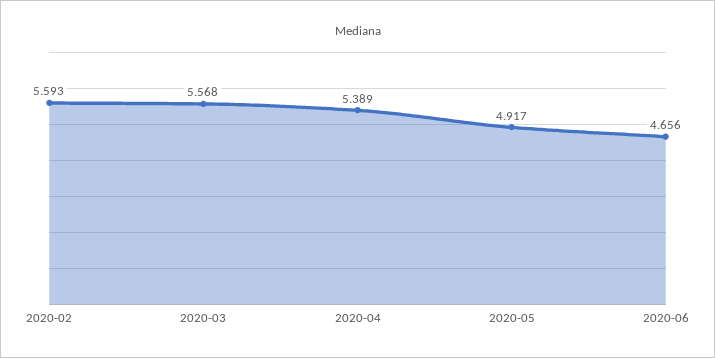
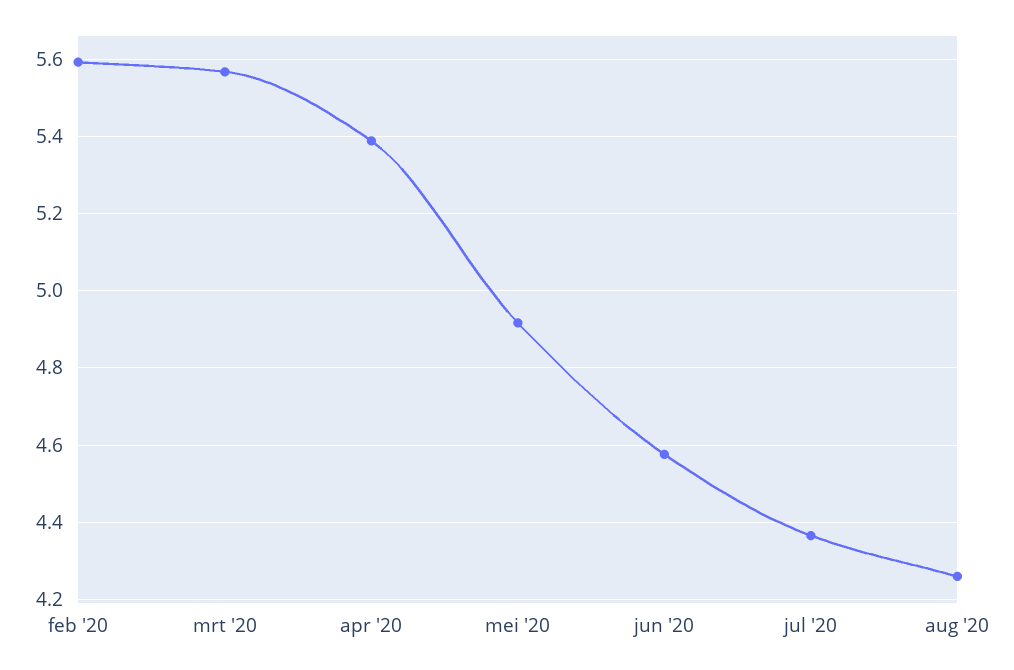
2020-06: 4.656 -> 4.58
jul '20: none -> 4.36
aug '20: none -> 4.26

